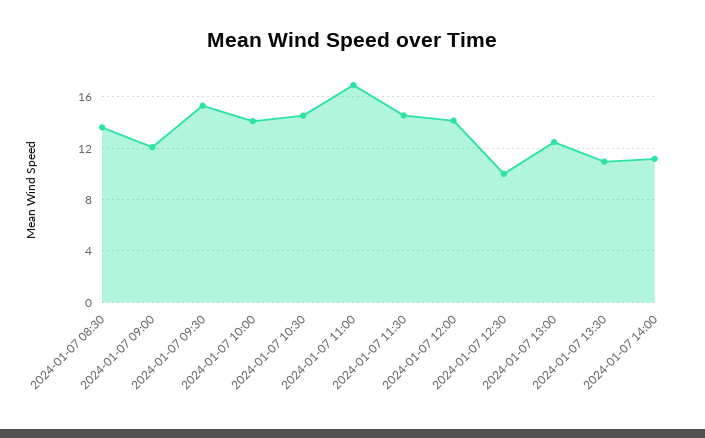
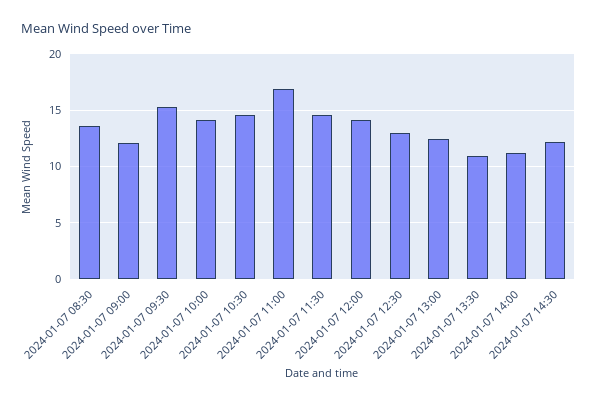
2024-01-07 12:30: 10 -> 13
2024-01-07 14:30: none -> 12

